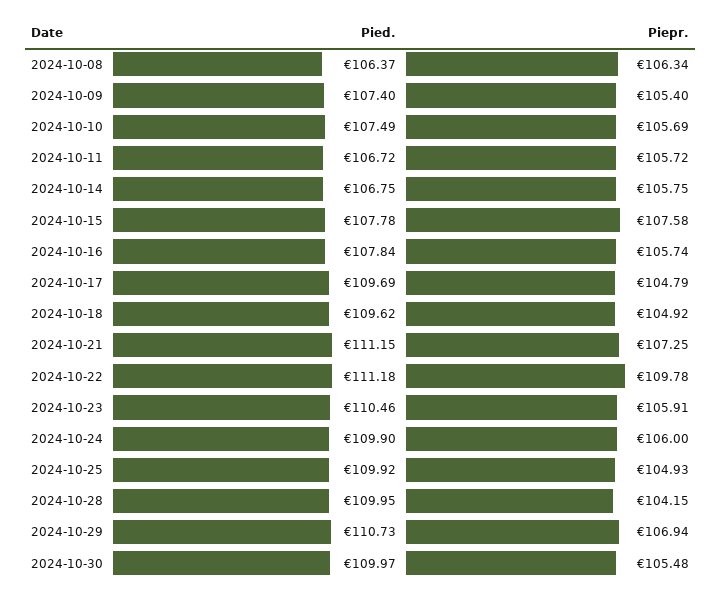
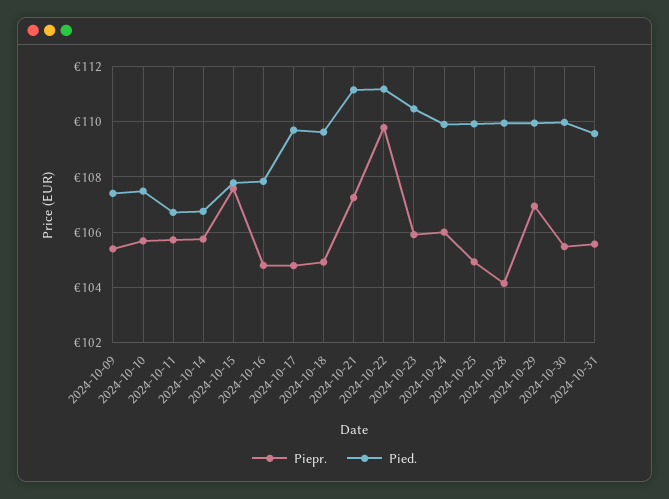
Pied., 2024-10-08: 106.37 -> none
Piepr., 2024-10-08: 106.34 -> none
Piepr., 2024-10-16: 105.74 -> 104.75
Pied., 2024-10-29: 110.73 -> 110
Piepr., 2024-10-31: none -> 105.5
Pied., 2024-10-31: none -> 109.5

